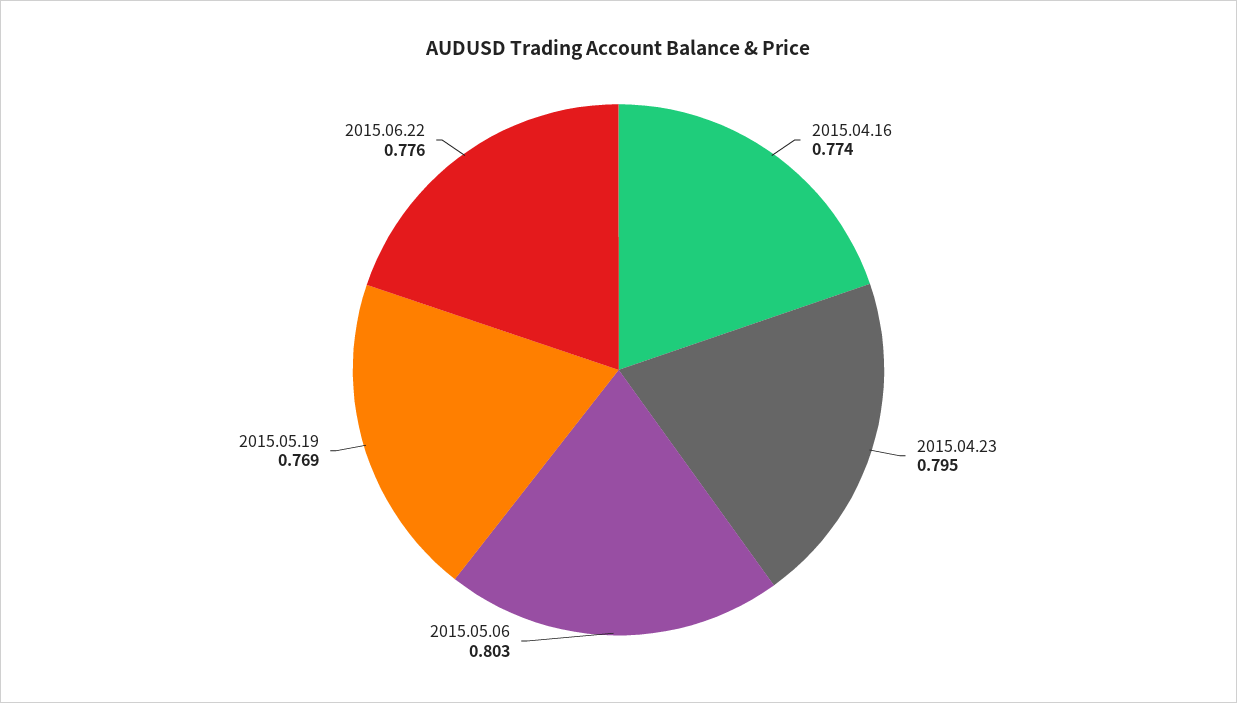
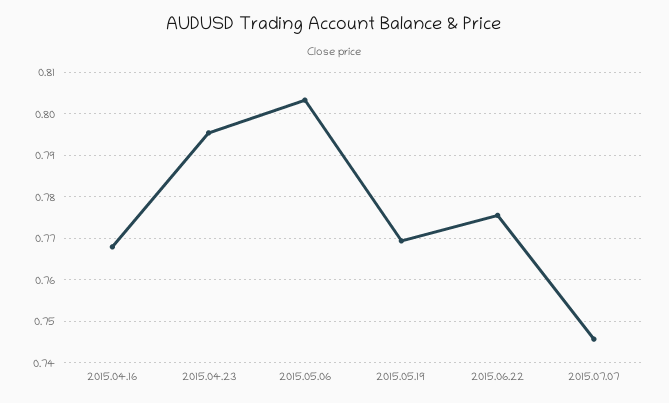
2015.04.16: 0.774 -> 0.768
2015.07.07: none -> 0.746

